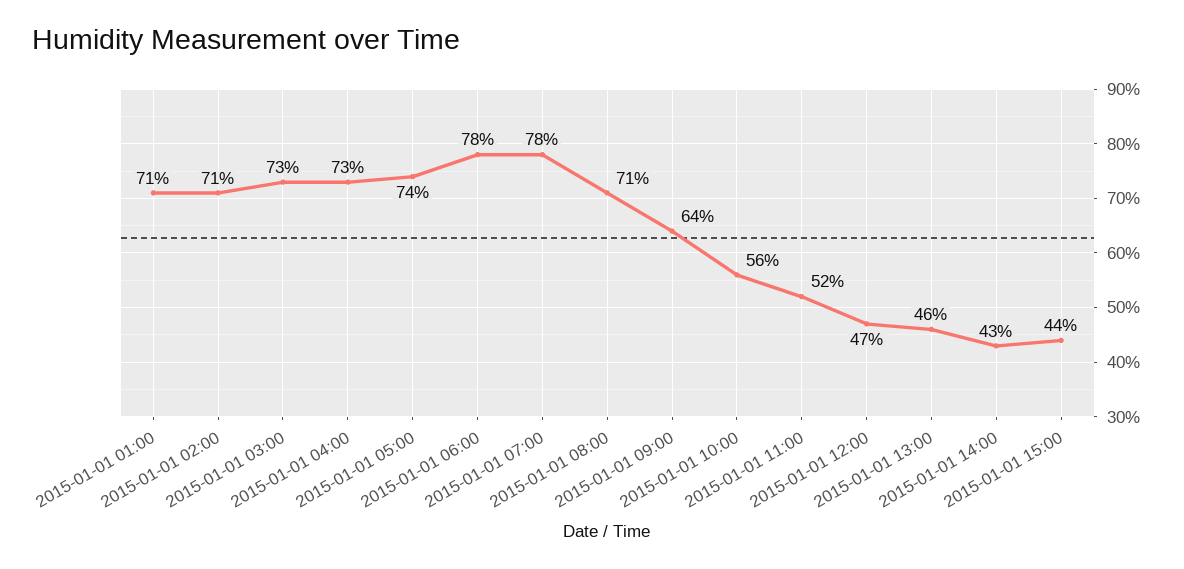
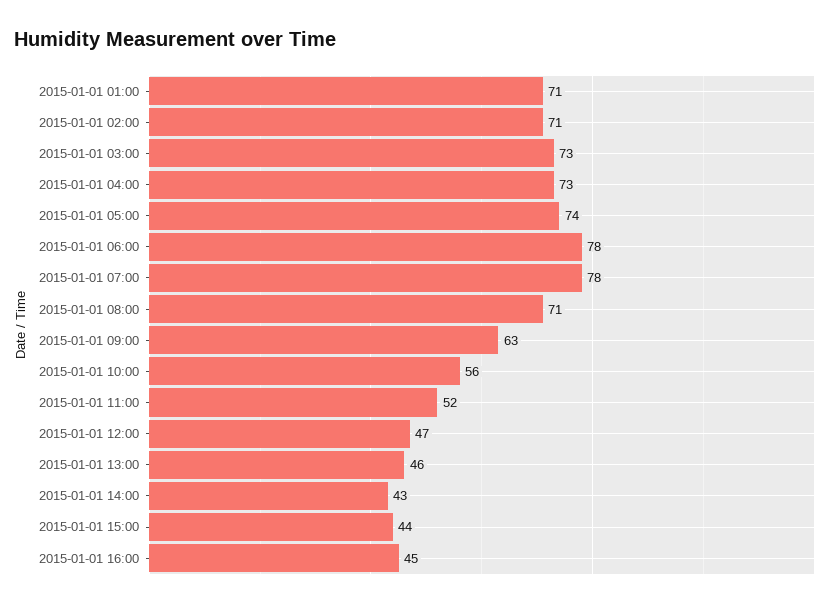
2015-01-01 09:00: 64 -> 63
2015-01-01 16:00: none -> 45

